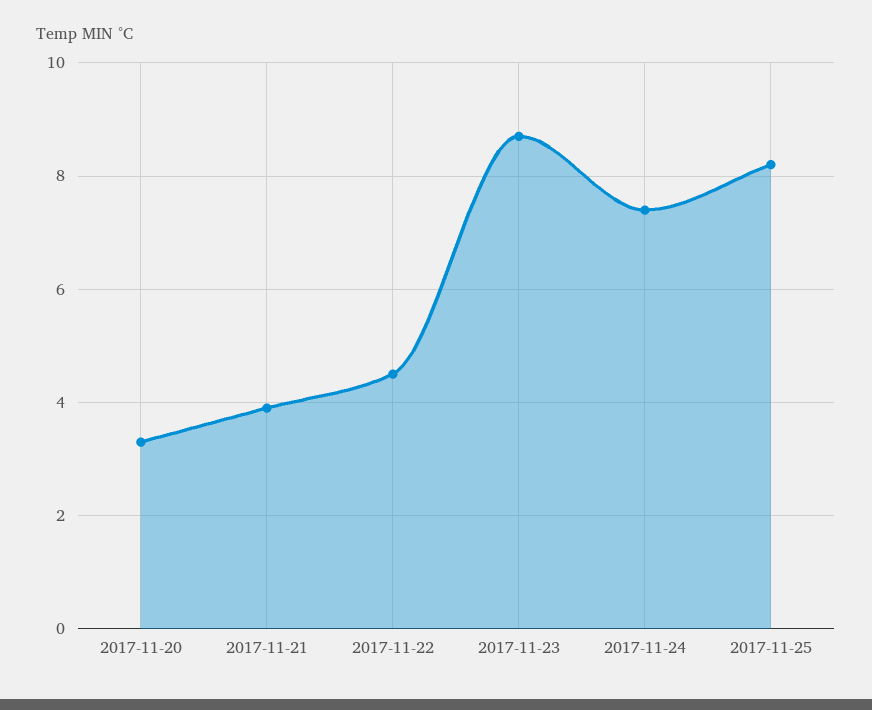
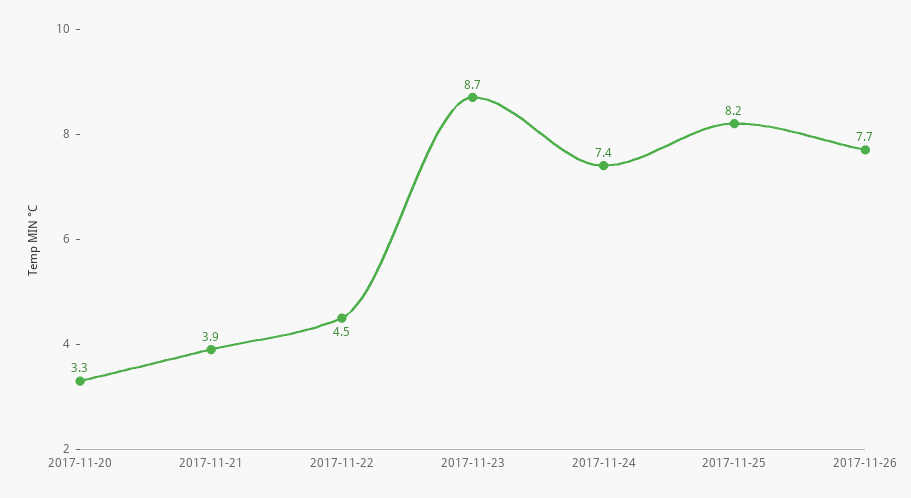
2017-11-26: none -> 7.7

